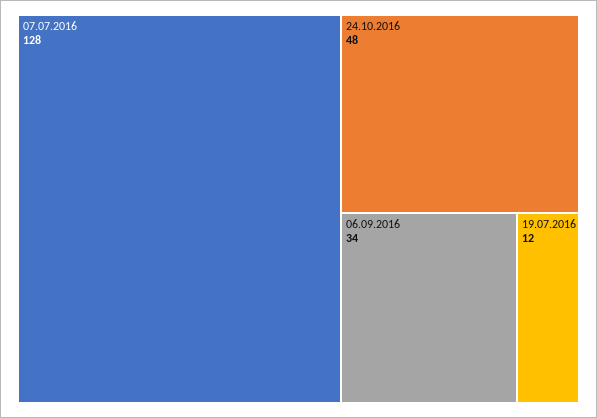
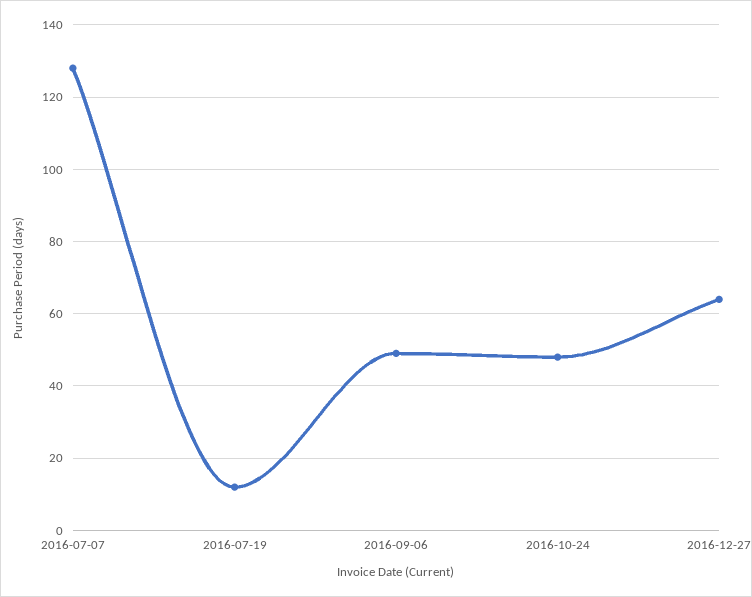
06.09.2016: 34 -> 50
2016-12-27: none -> 65

